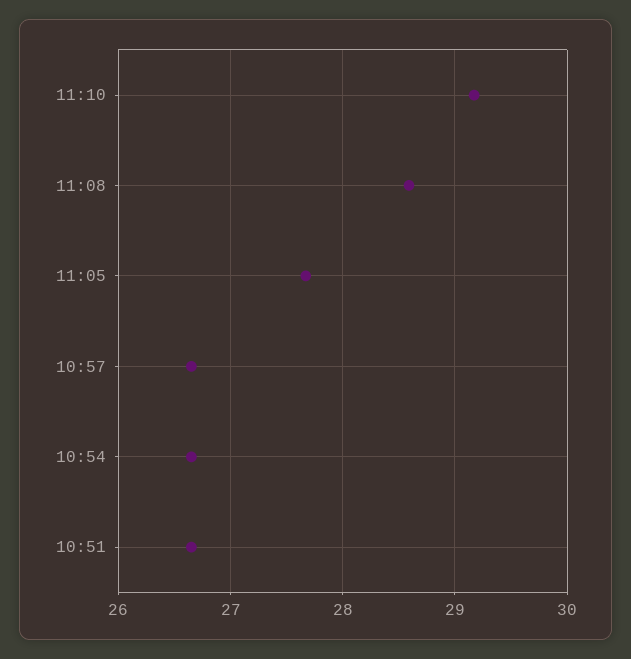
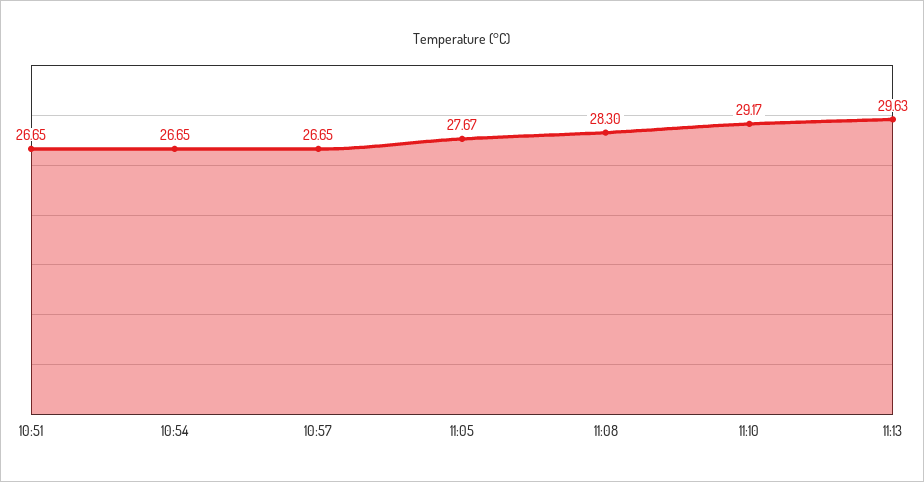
11:08: 28.6 -> 28.3
11:13: none -> 29.63

